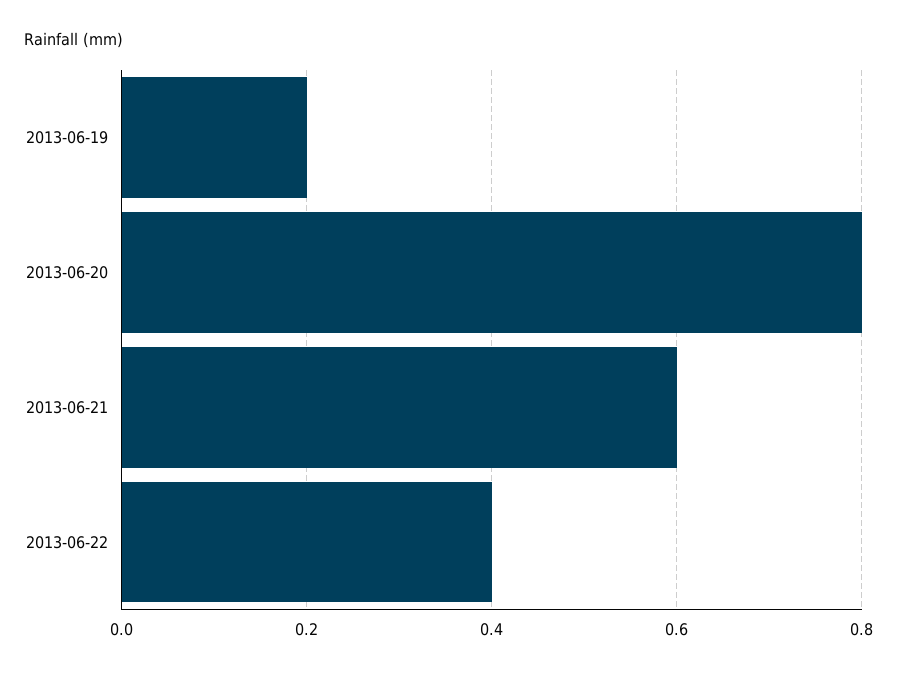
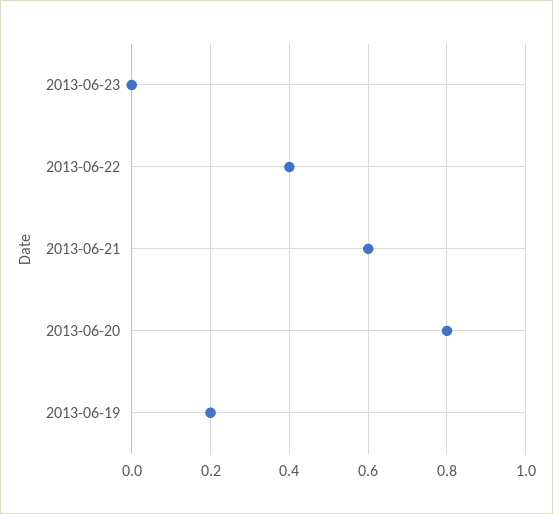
2013-06-23: none -> 0

